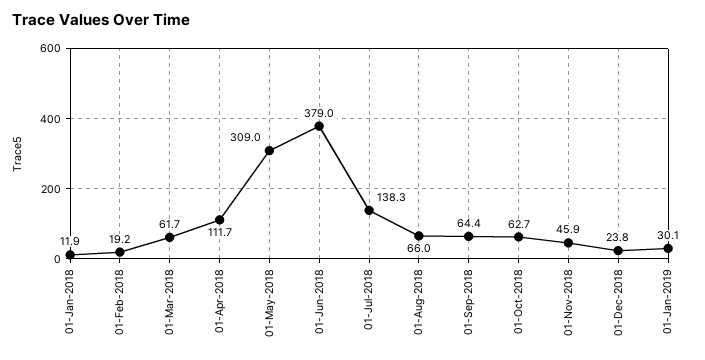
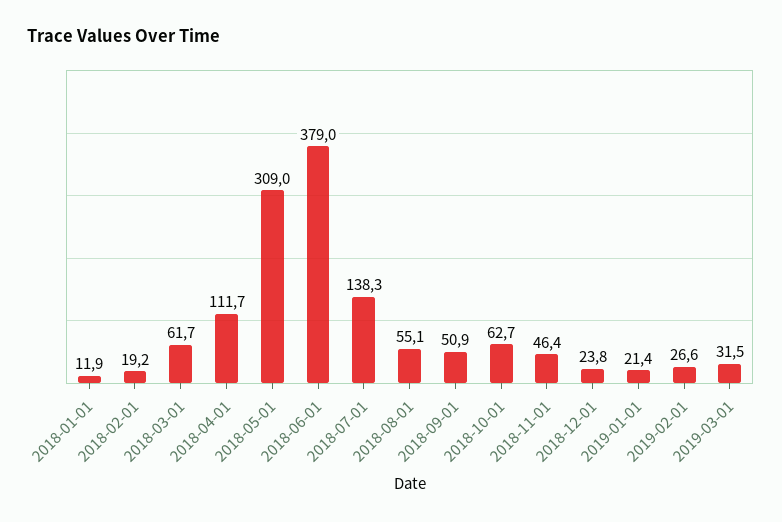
01-Aug-2018: 66 -> 55.1
01-Sep-2018: 64.4 -> 50.9
01-Nov-2018: 45.9 -> 46.4
01-Jan-2019: 30.1 -> 21.4
2019-02-01: none -> 26.6
2019-03-01: none -> 31.5

